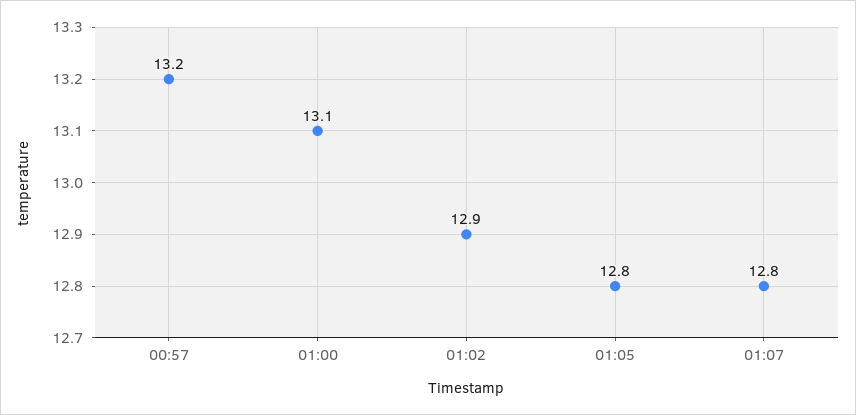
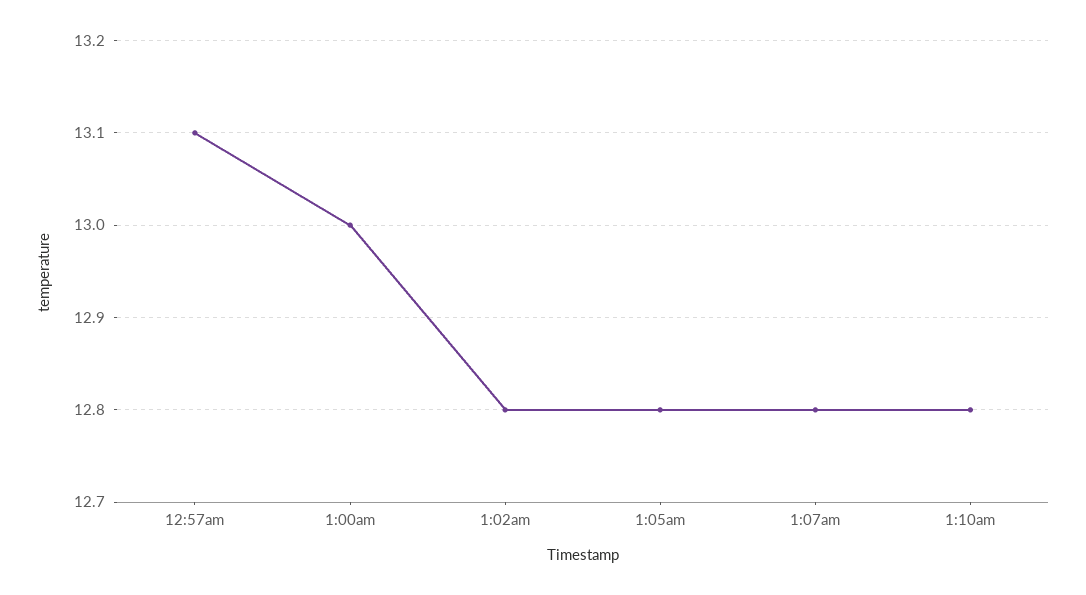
00:57: 13.2 -> 13.1
01:00: 13.1 -> 13
01:02: 12.9 -> 12.8
1:10am: none -> 12.8

